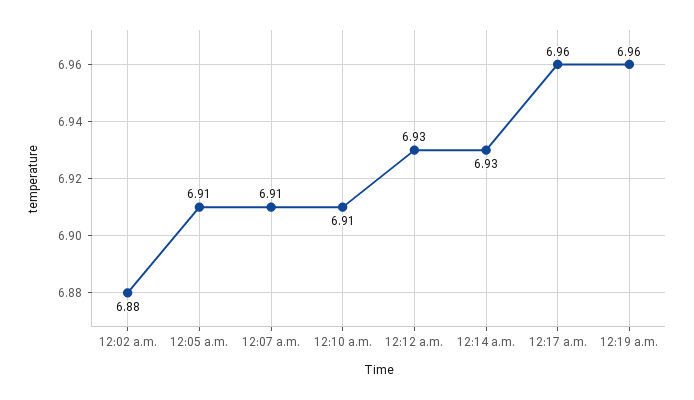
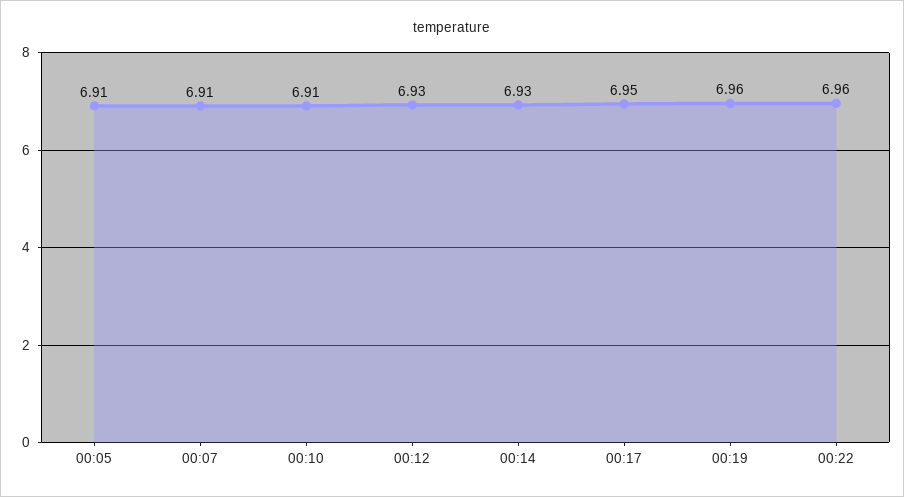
12:02 a.m.: 6.88 -> none
12:17 a.m.: 6.96 -> 6.95
00:22: none -> 6.96

